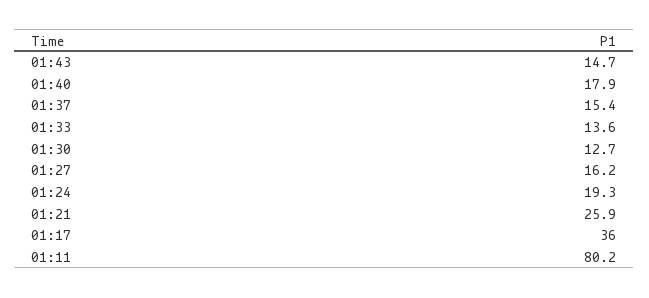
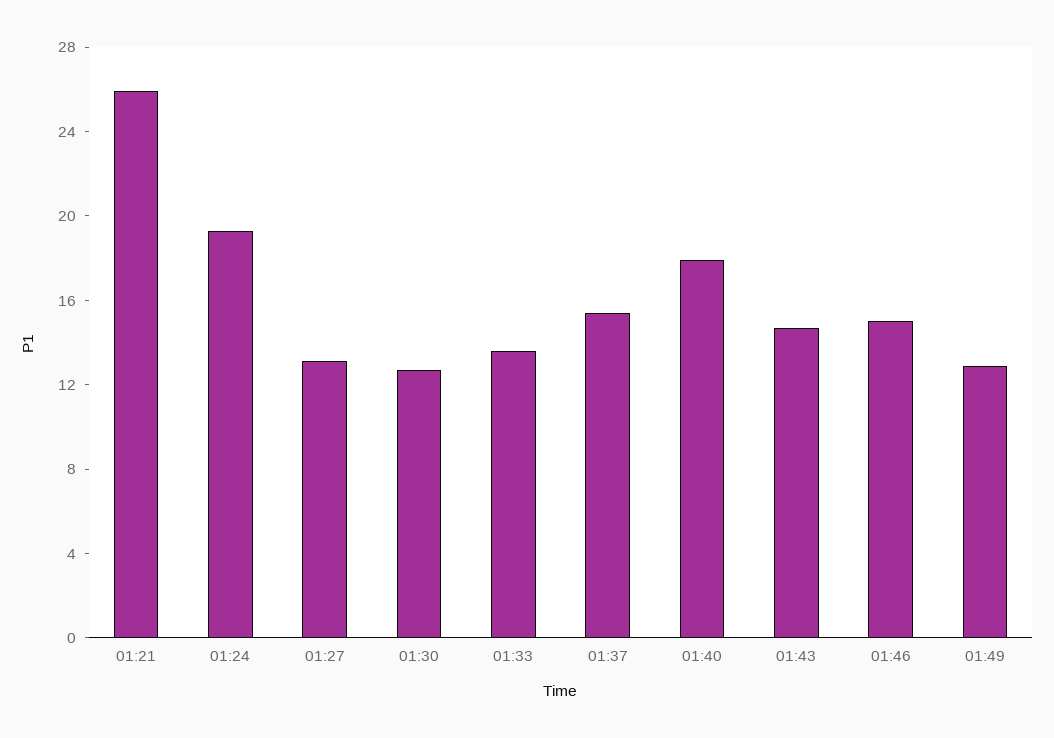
01:27: 16.2 -> 13
01:17: 36 -> none
01:11: 80.2 -> none
01:46: none -> 15
01:49: none -> 13

